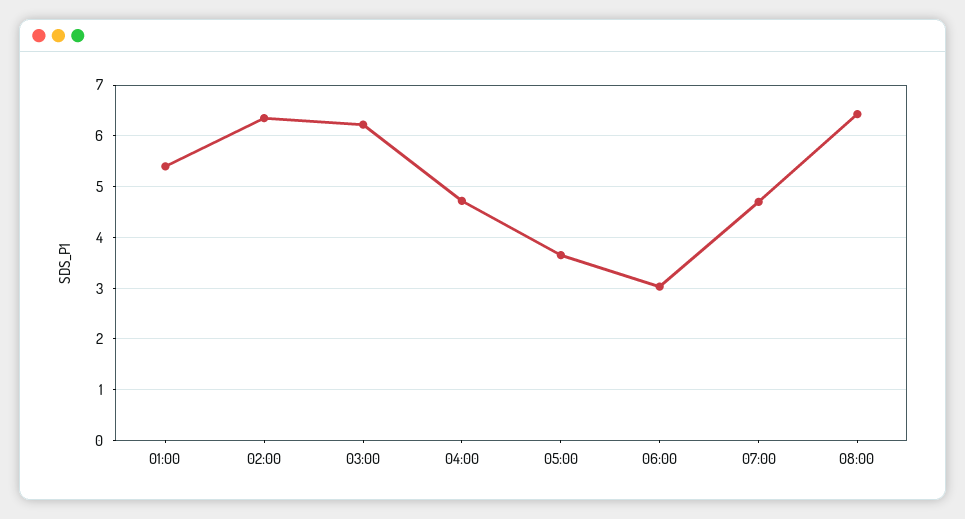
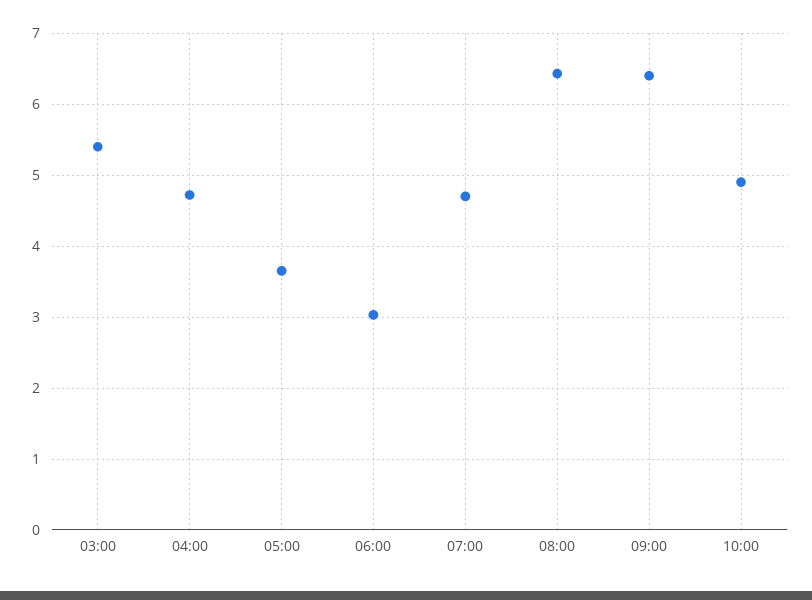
01:00: 5.4 -> none
02:00: 6.4 -> none
03:00: 6.2 -> 5.4
09:00: none -> 6.4
10:00: none -> 4.9

